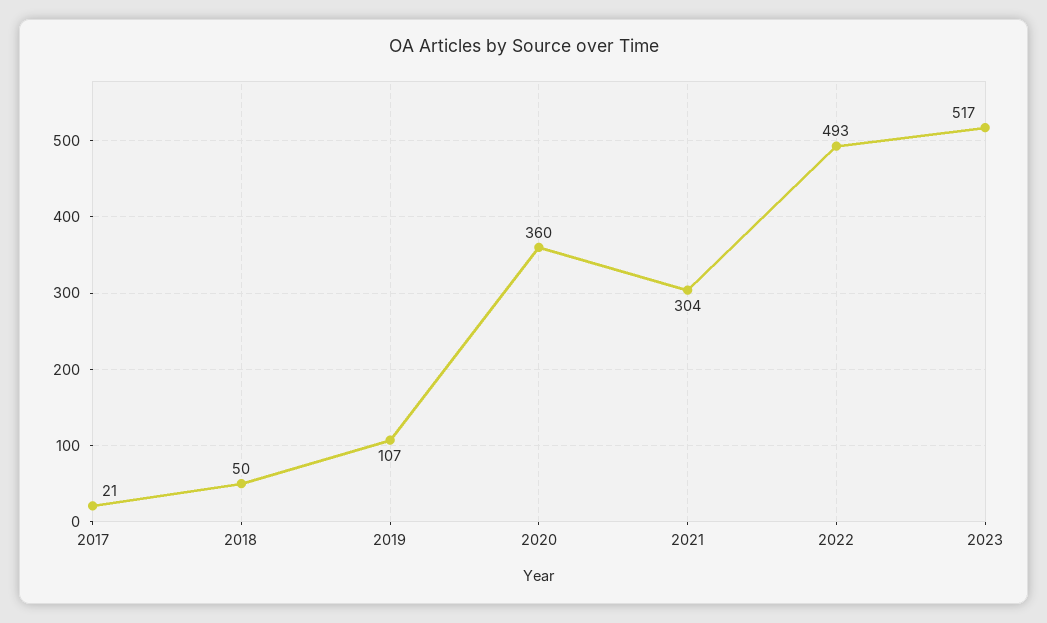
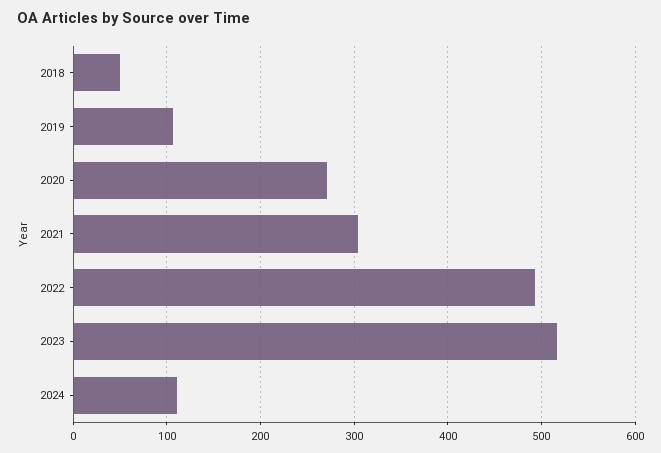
2017: 21 -> none
2020: 360 -> 270
2024: none -> 110

